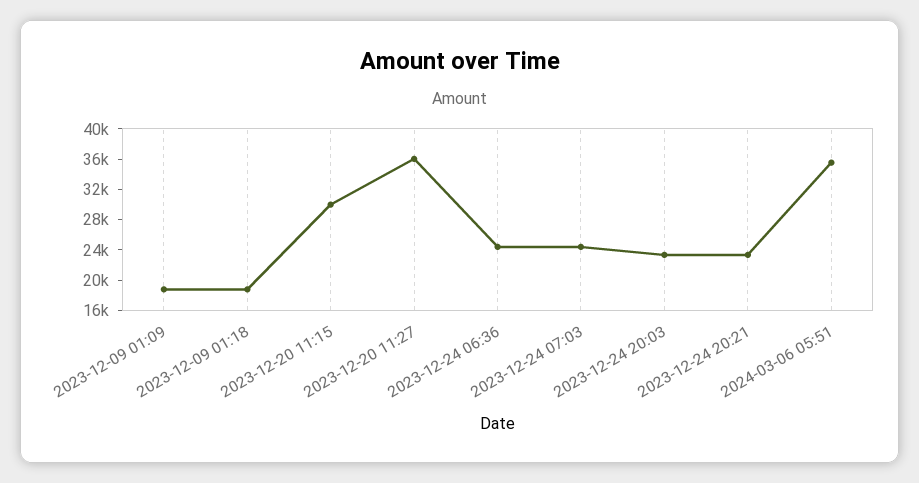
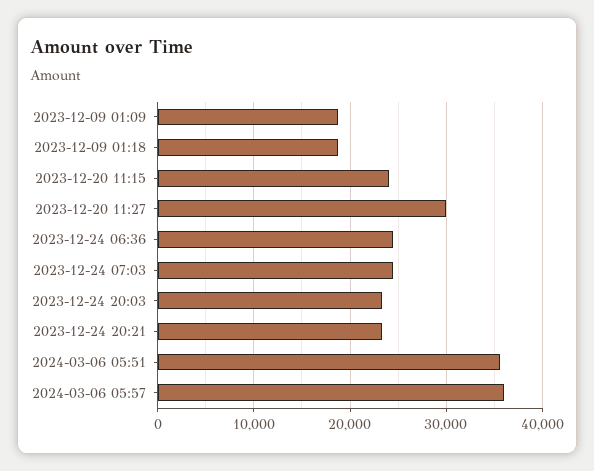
2023-12-20 11:15: 30000 -> 24000
2023-12-20 11:27: 36000 -> 30000
2024-03-06 05:57: none -> 36000

